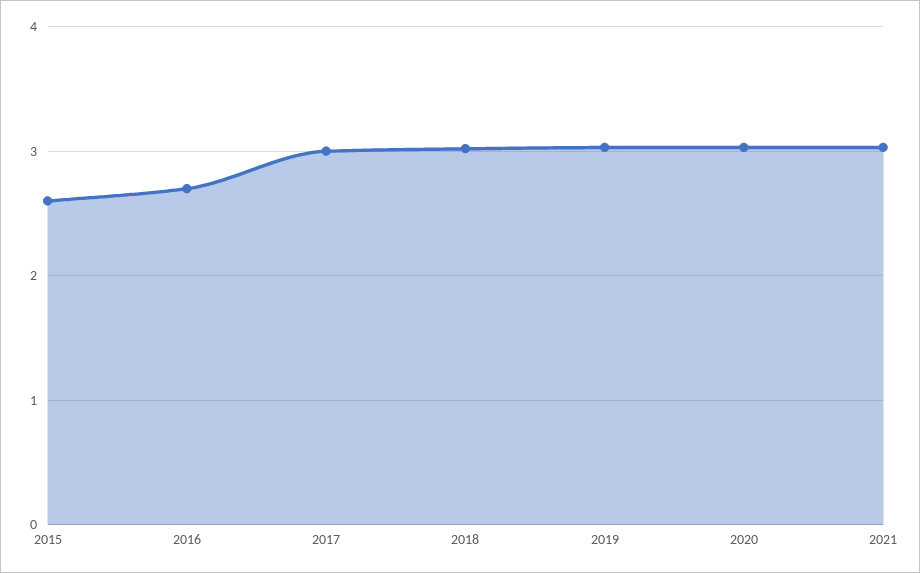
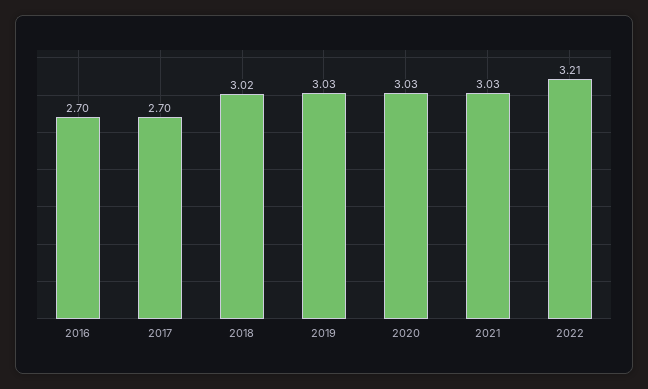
2015: 2.6 -> none
2017: 3 -> 2.7
2022: none -> 3.21

